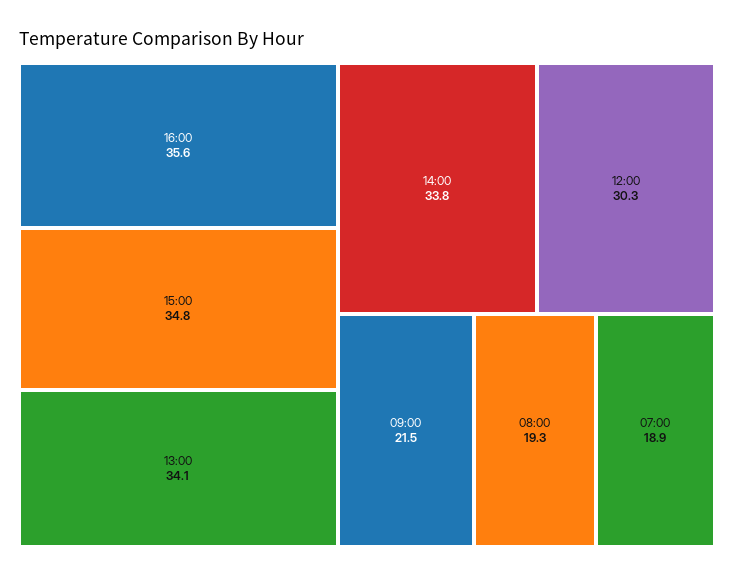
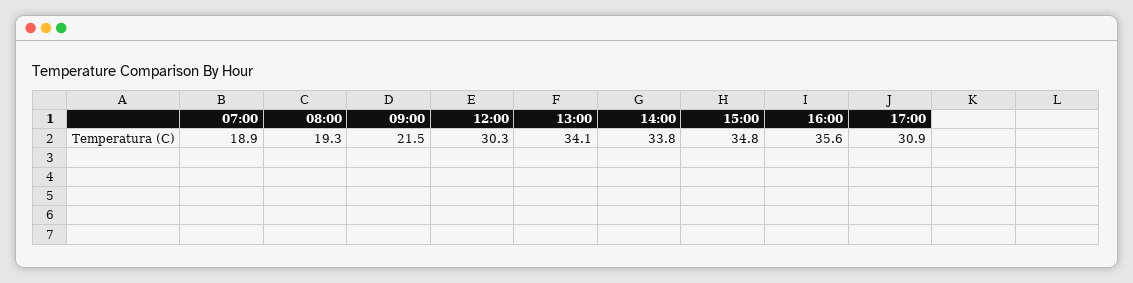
17:00: none -> 30.9

